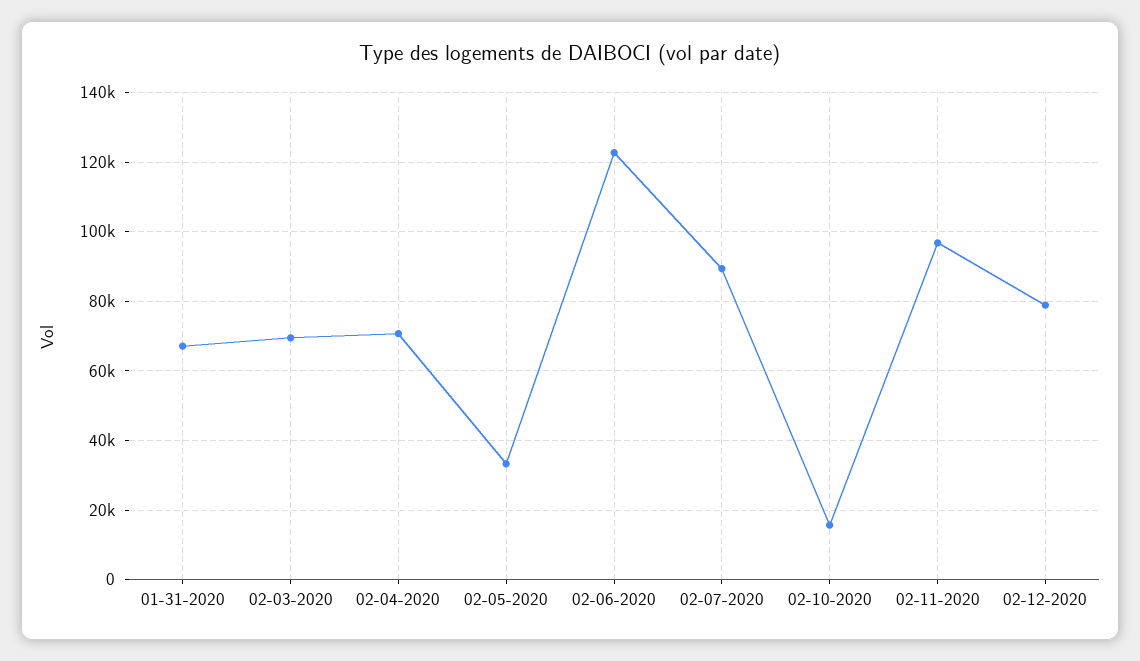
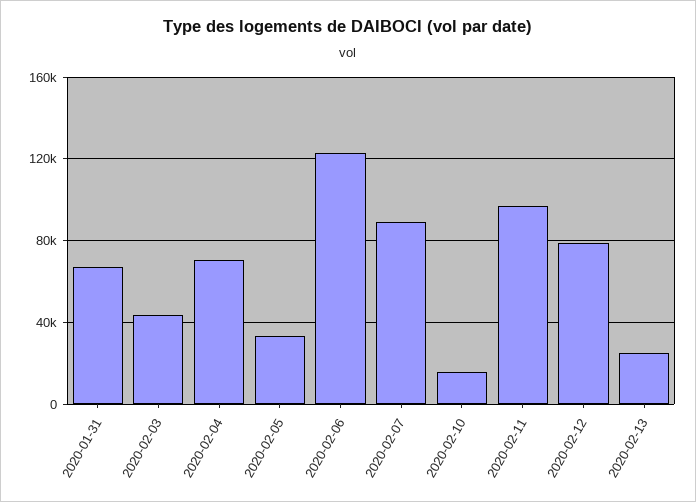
02-03-2020: 70000 -> 45000
2020-02-13: none -> 25000

